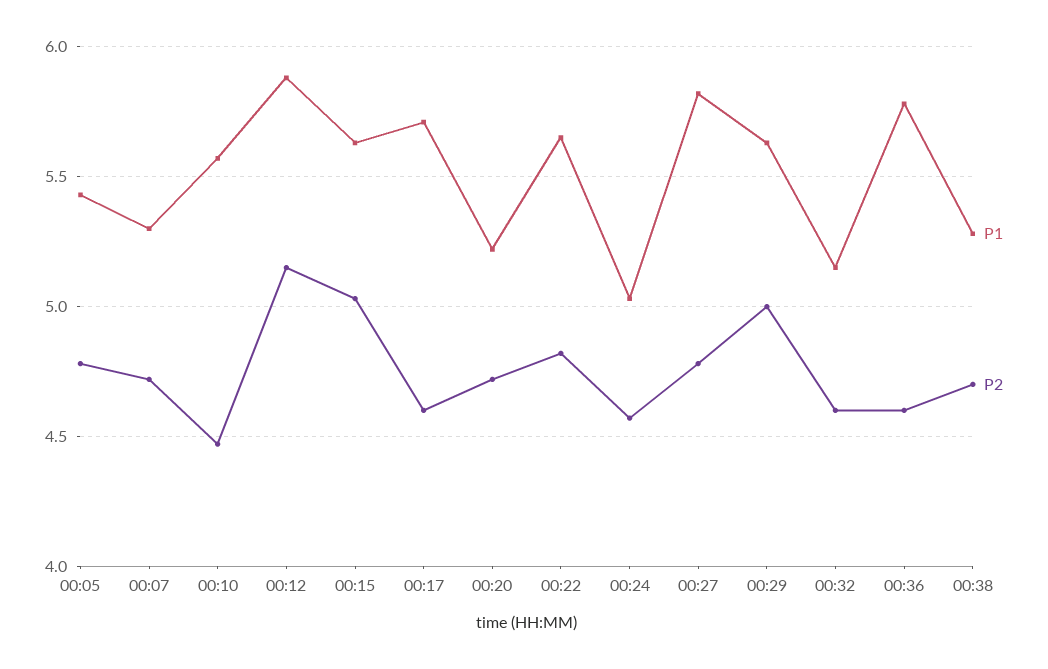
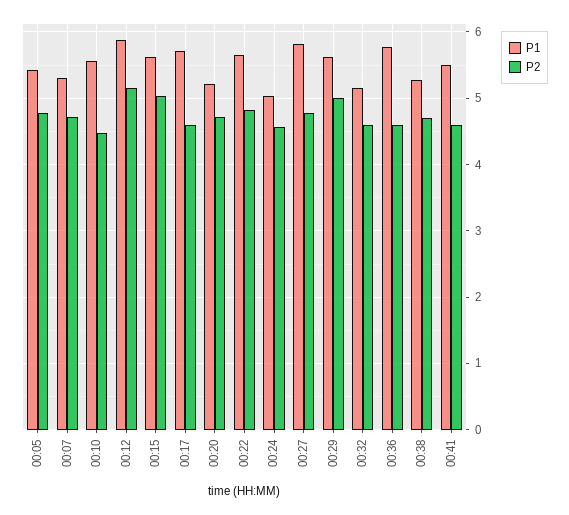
P1, 00:41: none -> 5.5
P2, 00:41: none -> 4.6

